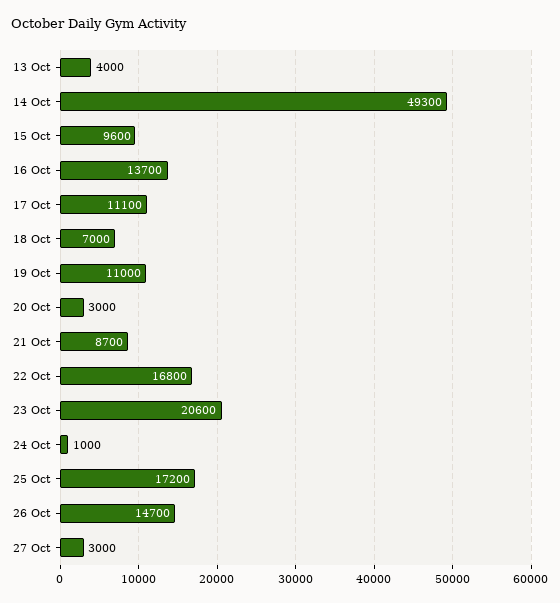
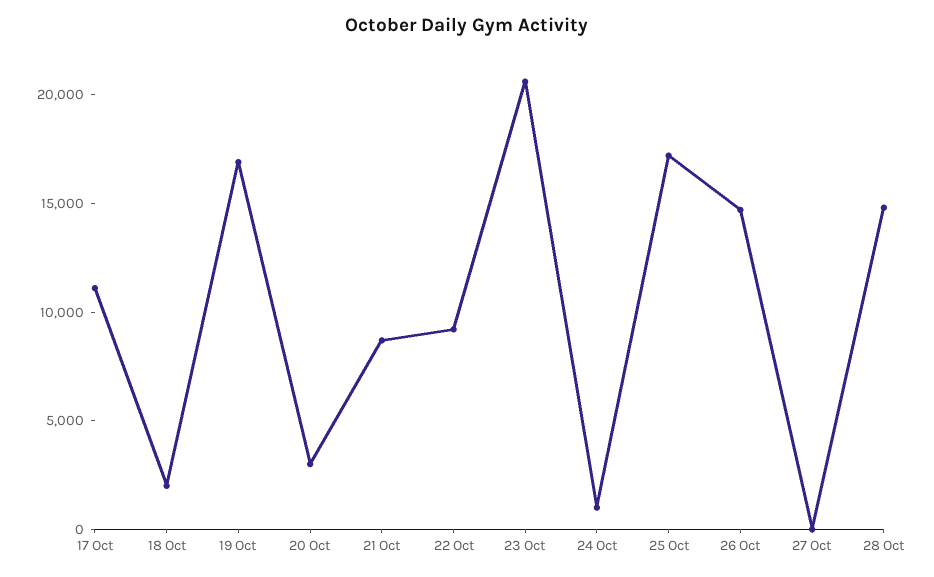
13 Oct: 4000 -> none
14 Oct: 49300 -> none
15 Oct: 9600 -> none
16 Oct: 13700 -> none
18 Oct: 7000 -> 2000
19 Oct: 11000 -> 17000
22 Oct: 16800 -> 9000
27 Oct: 3000 -> 0
28 Oct: none -> 15000

